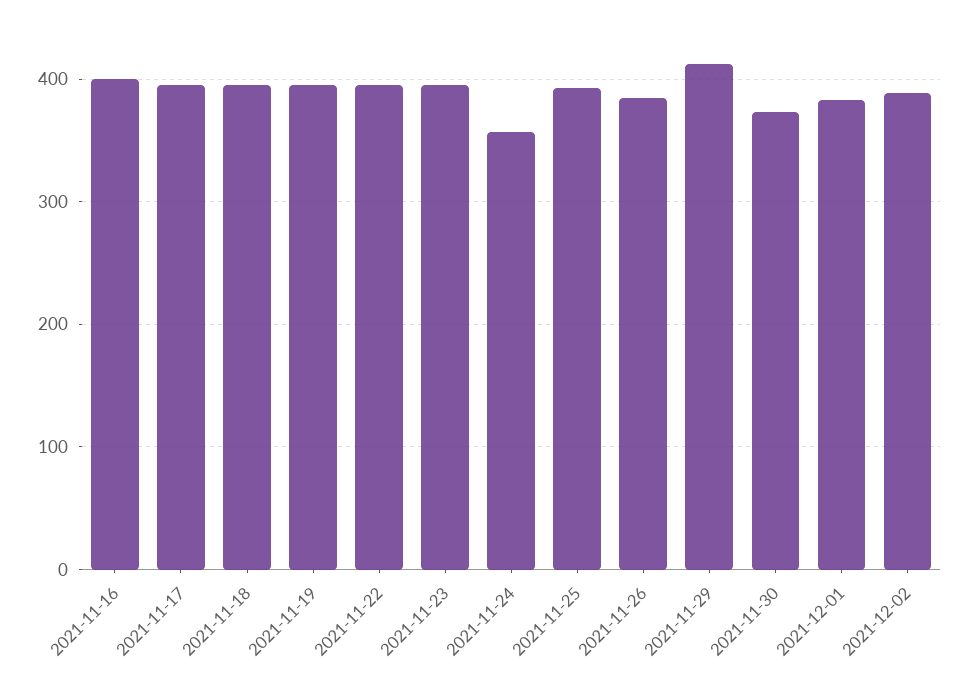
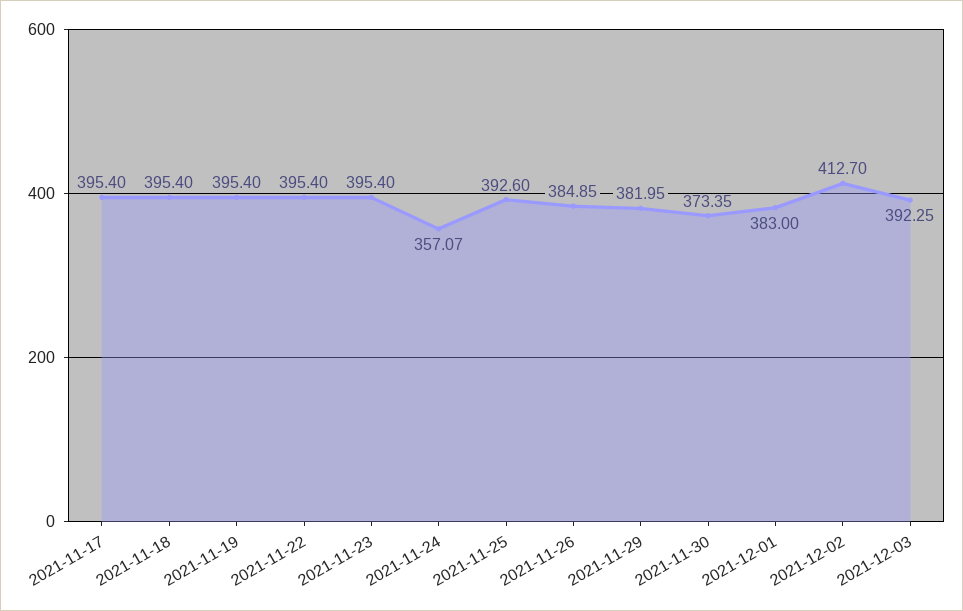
2021-11-16: 400 -> none
2021-11-29: 410 -> 381.95
2021-12-02: 390 -> 412.7
2021-12-03: none -> 392.25

